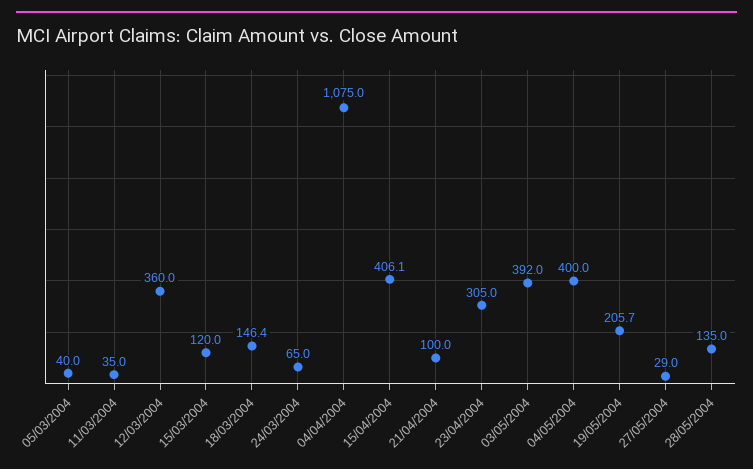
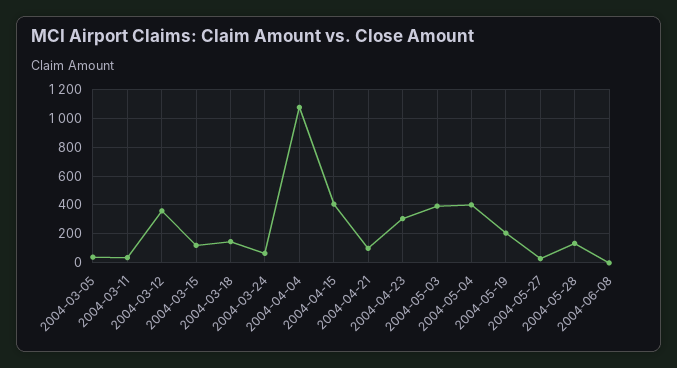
2004-06-08: none -> 0

